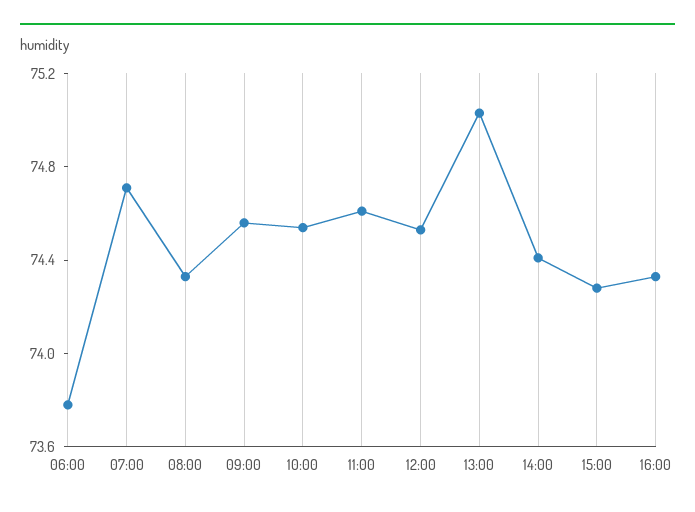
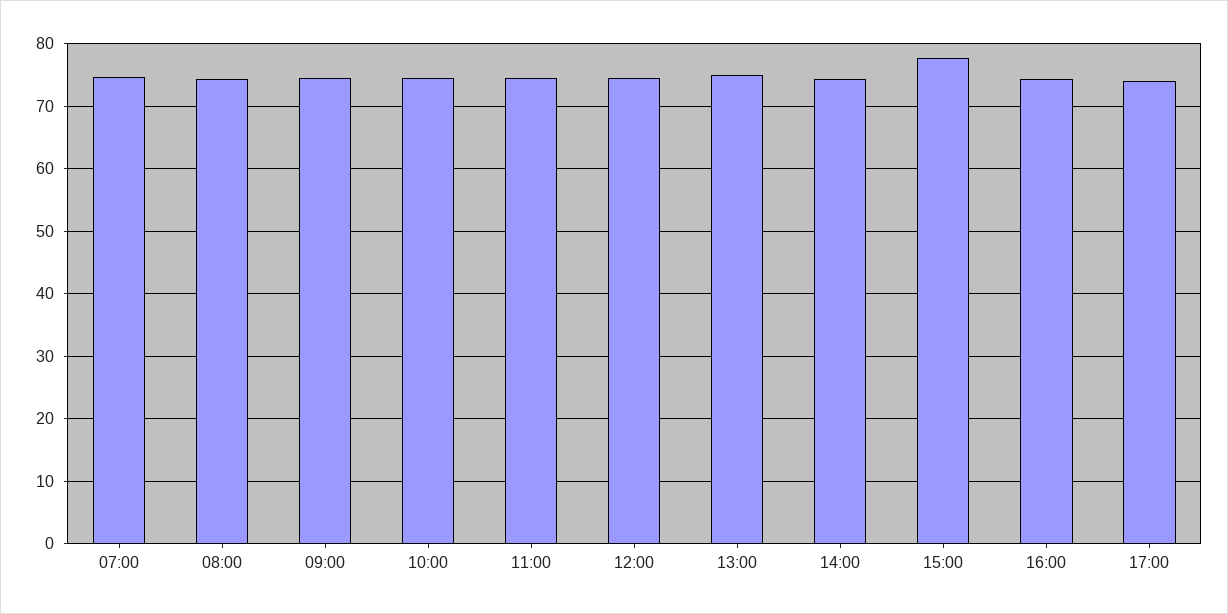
06:00: 73.8 -> none
15:00: 74.3 -> 78
17:00: none -> 74

